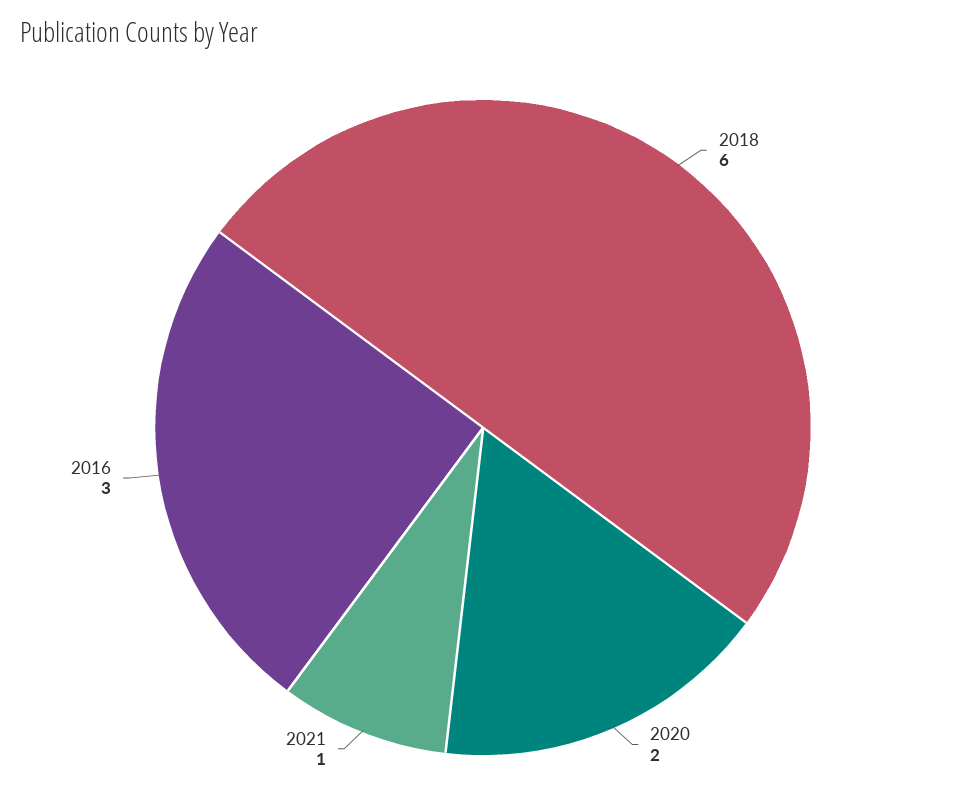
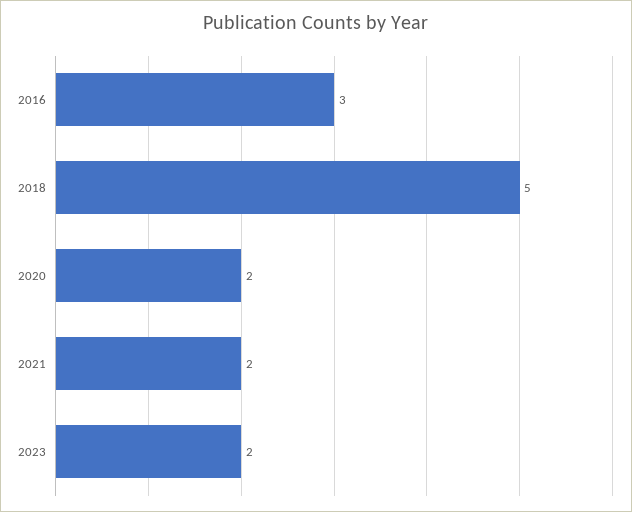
2018: 6 -> 5
2021: 1 -> 2
2023: none -> 2

